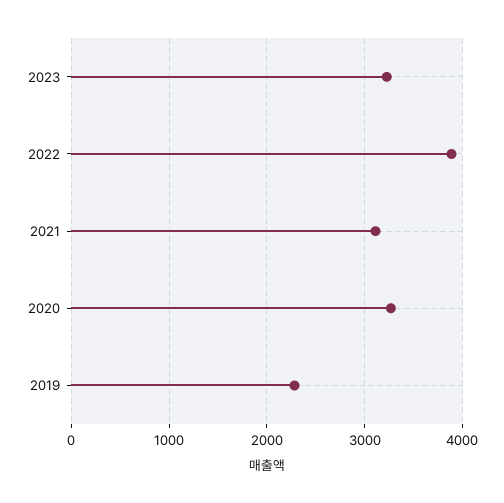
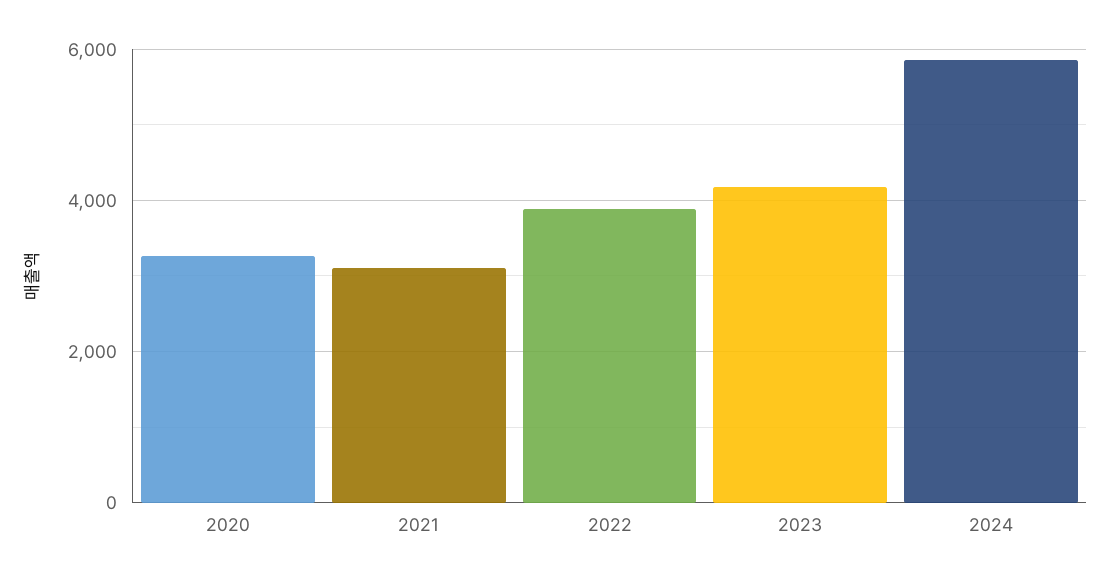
2023: 3200 -> 4200
2019: 2300 -> none
2024: none -> 5800

